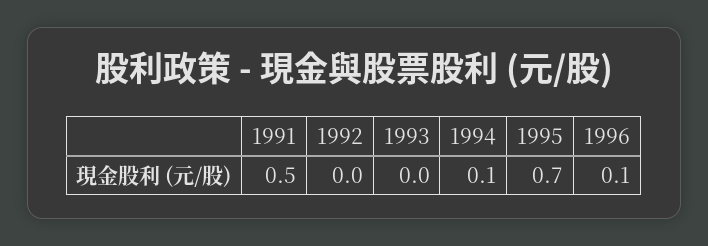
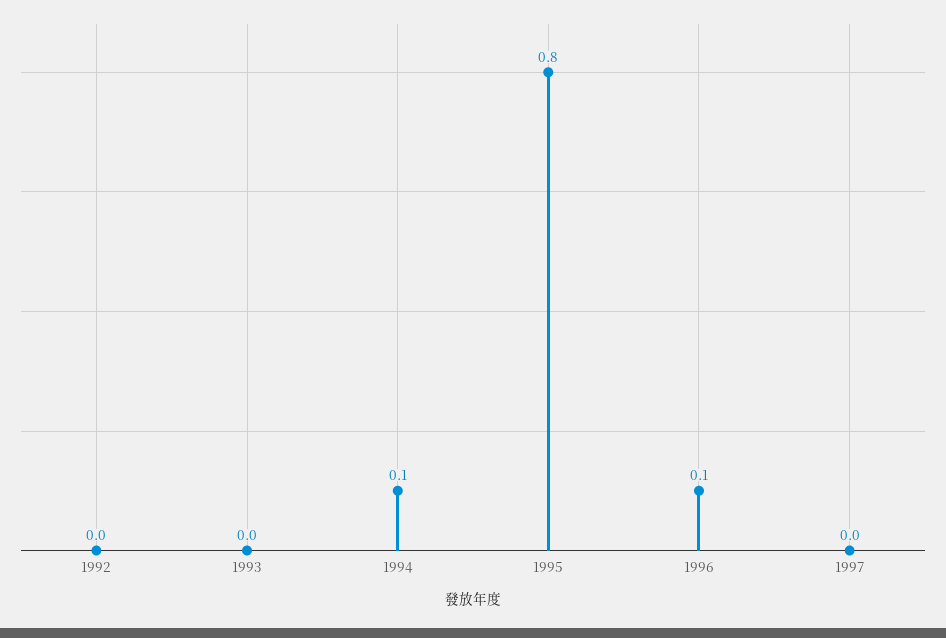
1991: 0.5 -> none
1995: 0.7 -> 0.8
1997: none -> 0

